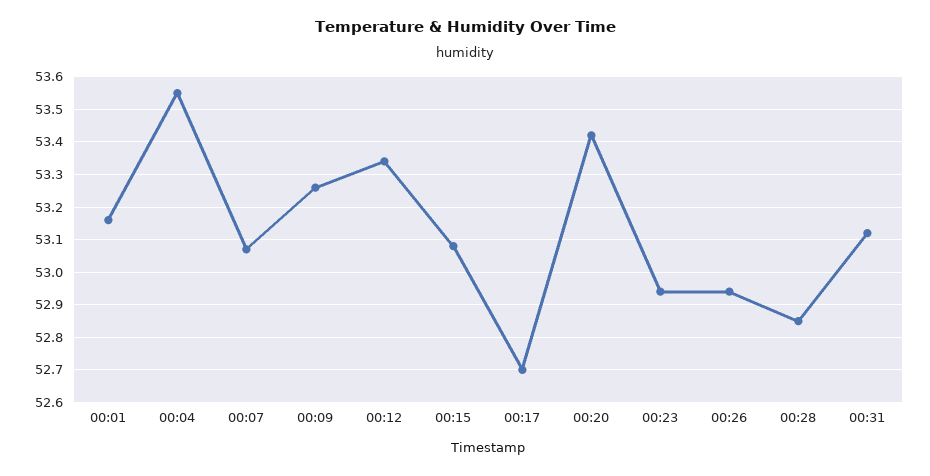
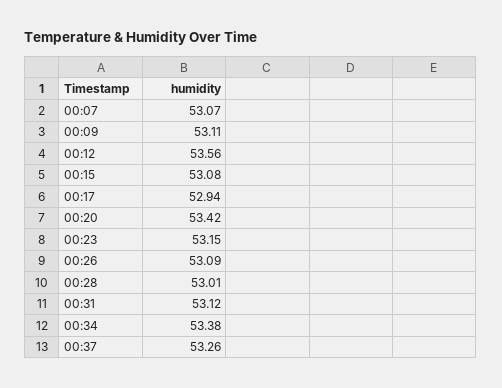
00:01: 53.15 -> none
00:04: 53.55 -> none
00:09: 53.25 -> 53.11
00:12: 53.35 -> 53.56
00:17: 52.7 -> 52.94
00:23: 52.95 -> 53.15
00:26: 52.95 -> 53.09
00:28: 52.85 -> 53.01
00:34: none -> 53.38
00:37: none -> 53.26

